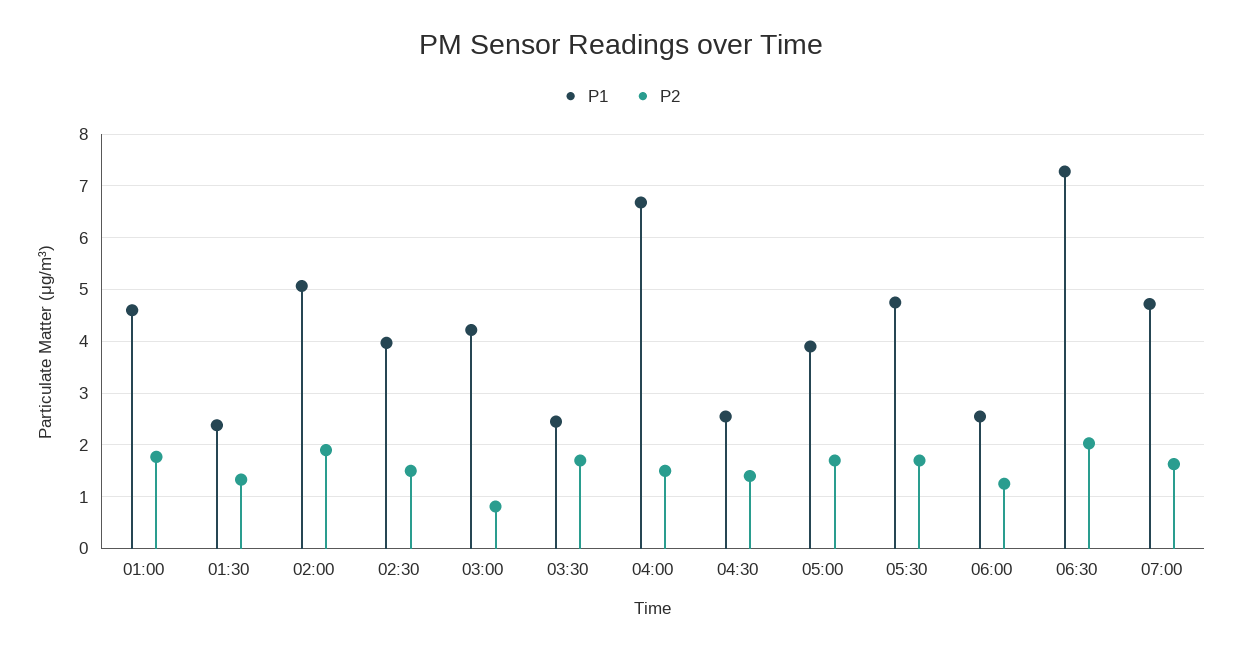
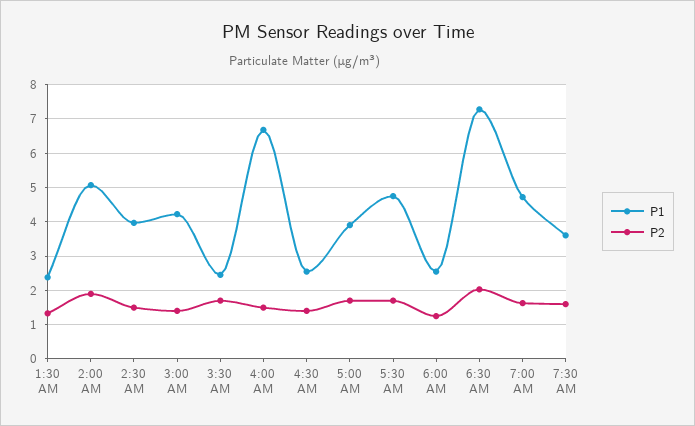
P1, 01:00: 4.6 -> none
P2, 01:00: 1.8 -> none
P2, 03:00: 0.8 -> 1.4
P1, 7:30 AM: none -> 3.6
P2, 7:30 AM: none -> 1.6

